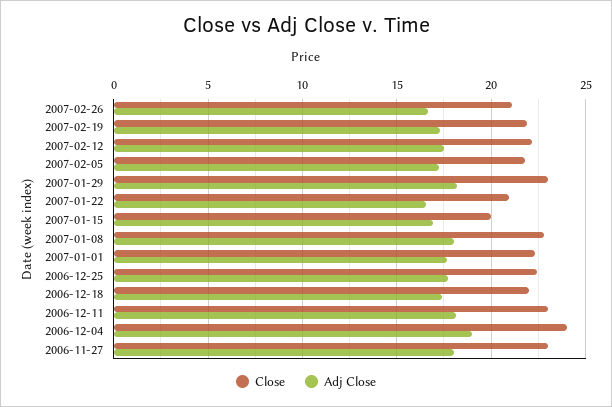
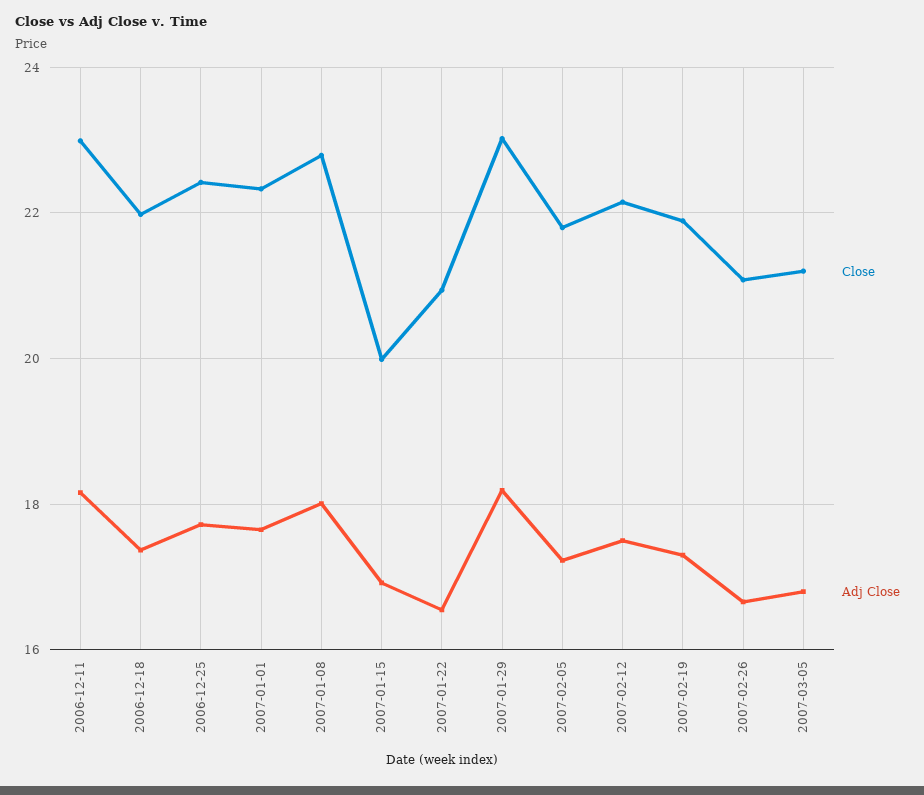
Close, 2006-12-04: 24 -> none
Adj Close, 2006-12-04: 19 -> none
Close, 2006-11-27: 23 -> none
Adj Close, 2006-11-27: 18 -> none
Close, 2007-03-05: none -> 21.2
Adj Close, 2007-03-05: none -> 16.8

